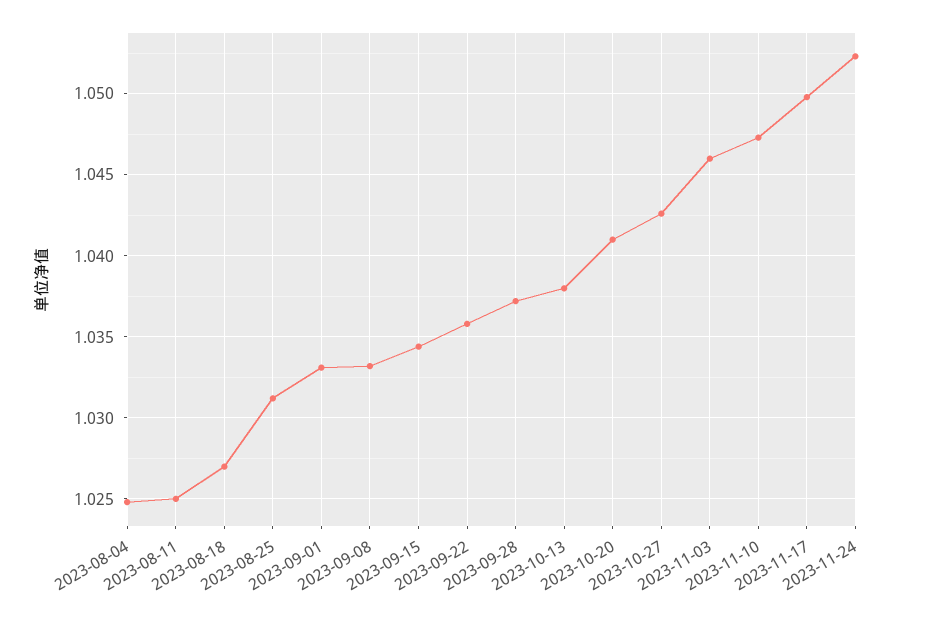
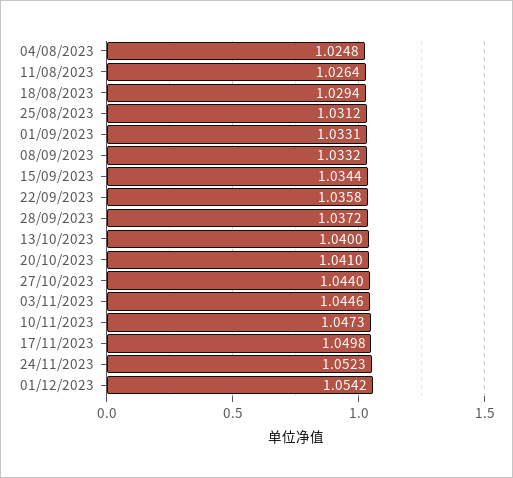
2023-08-11: 1.025 -> 1.0264
2023-08-18: 1.027 -> 1.0294
2023-10-13: 1.038 -> 1.04
2023-10-27: 1.0425 -> 1.044
2023-11-03: 1.046 -> 1.0446
01/12/2023: none -> 1.0542

